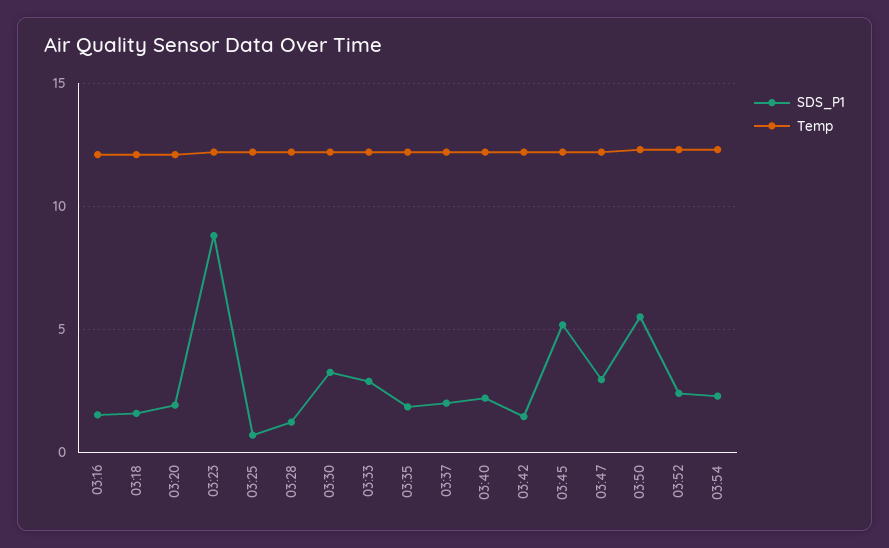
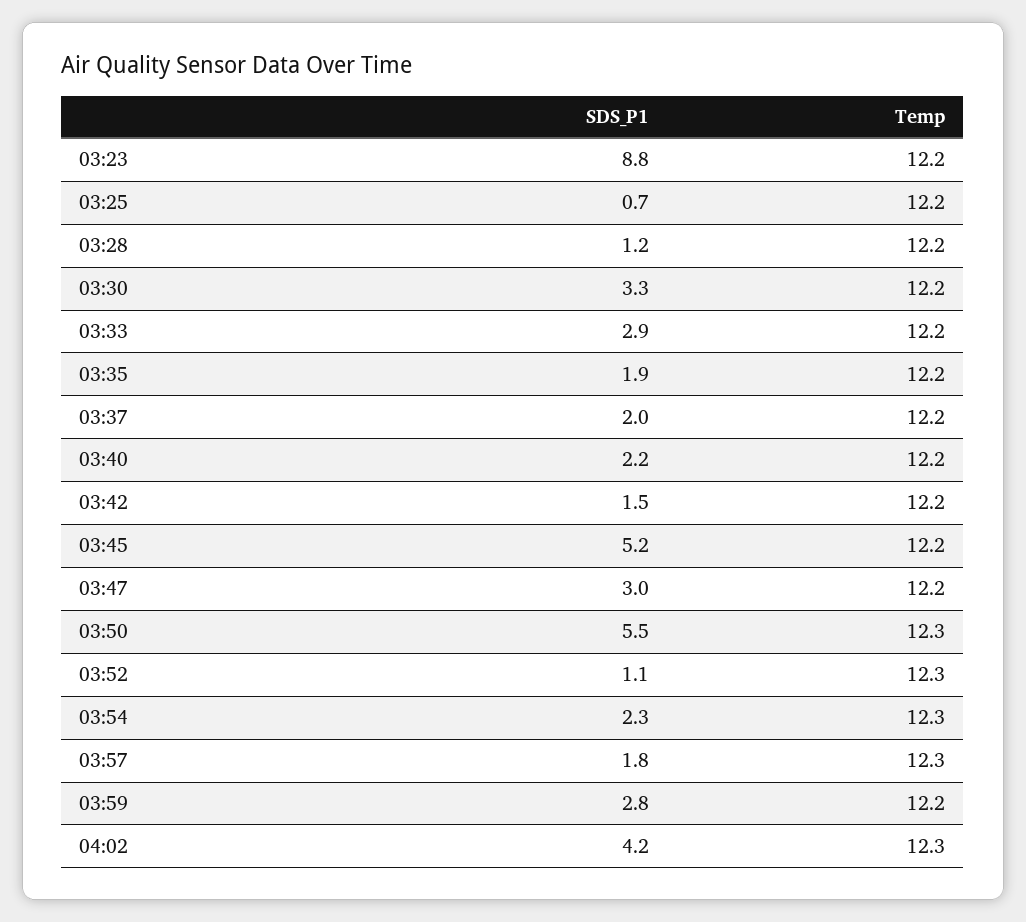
SDS_P1, 03:16: 1.5 -> none
Temp, 03:16: 12 -> none
SDS_P1, 03:18: 1.5 -> none
Temp, 03:18: 12 -> none
SDS_P1, 03:20: 2 -> none
Temp, 03:20: 12 -> none
SDS_P1, 03:52: 2.5 -> 1.1
SDS_P1, 03:57: none -> 1.8
Temp, 03:57: none -> 12.3
SDS_P1, 03:59: none -> 2.8
Temp, 03:59: none -> 12.2
SDS_P1, 04:02: none -> 4.2
Temp, 04:02: none -> 12.3

